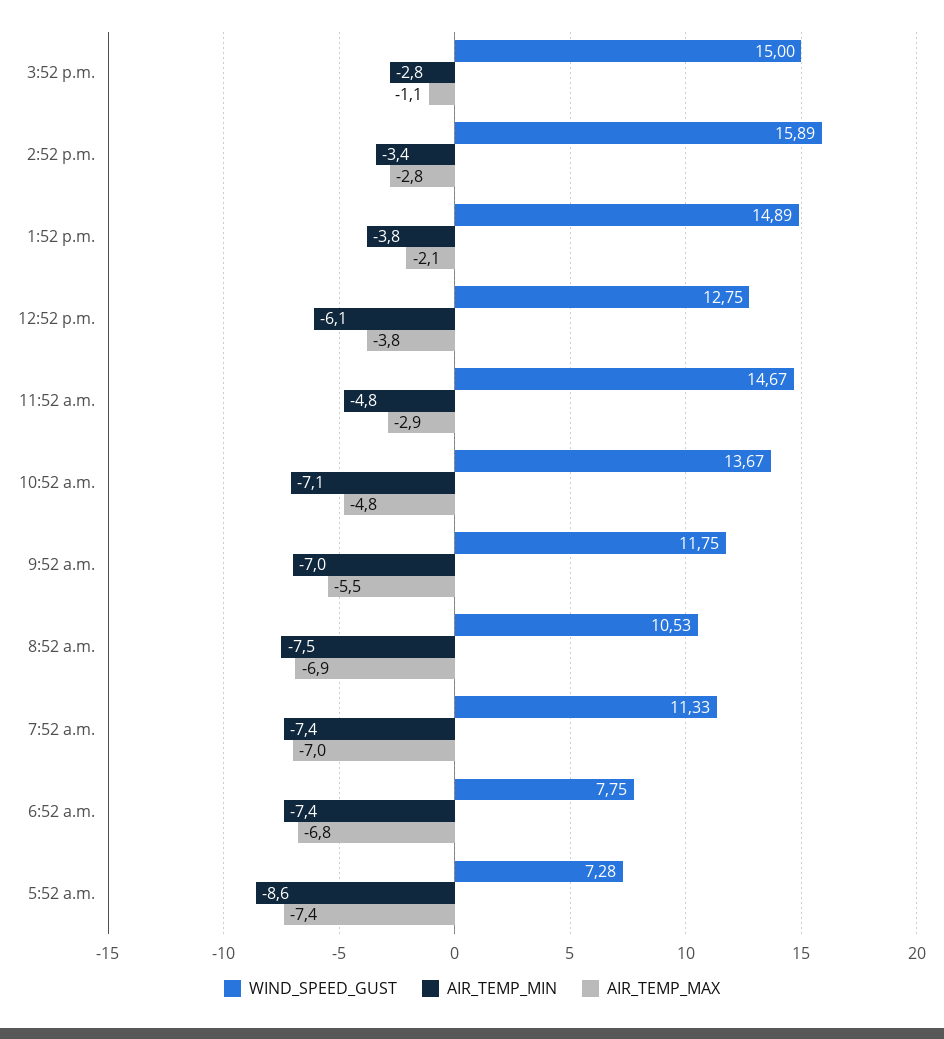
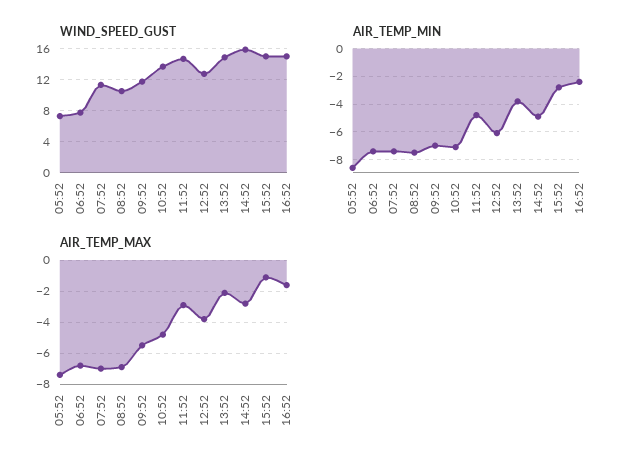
AIR_TEMP_MIN, 2:52 p.m.: -3.4 -> -5
WIND_SPEED_GUST, 16:52: none -> 15
AIR_TEMP_MIN, 16:52: none -> -2.5
AIR_TEMP_MAX, 16:52: none -> -1.5

